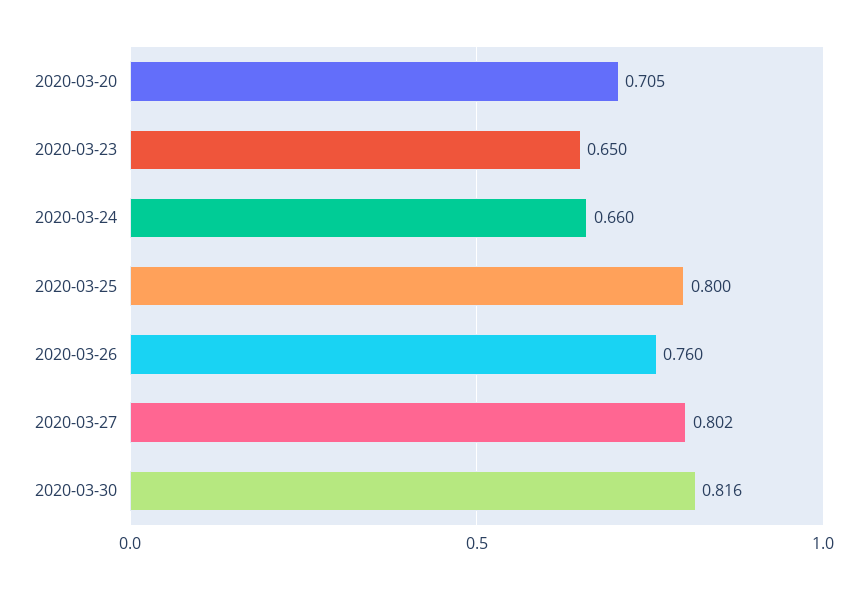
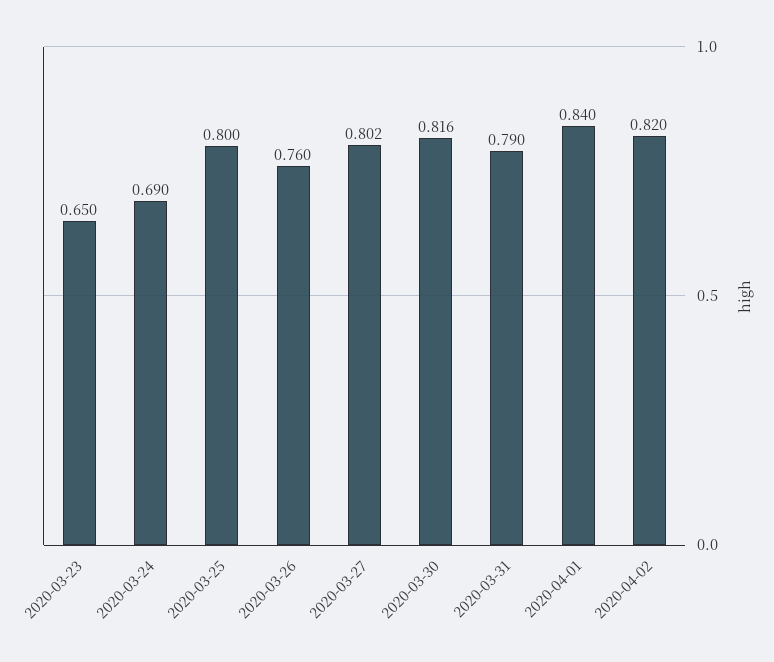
2020-03-20: 0.705 -> none
2020-03-24: 0.66 -> 0.69
2020-03-31: none -> 0.79
2020-04-01: none -> 0.84
2020-04-02: none -> 0.82

